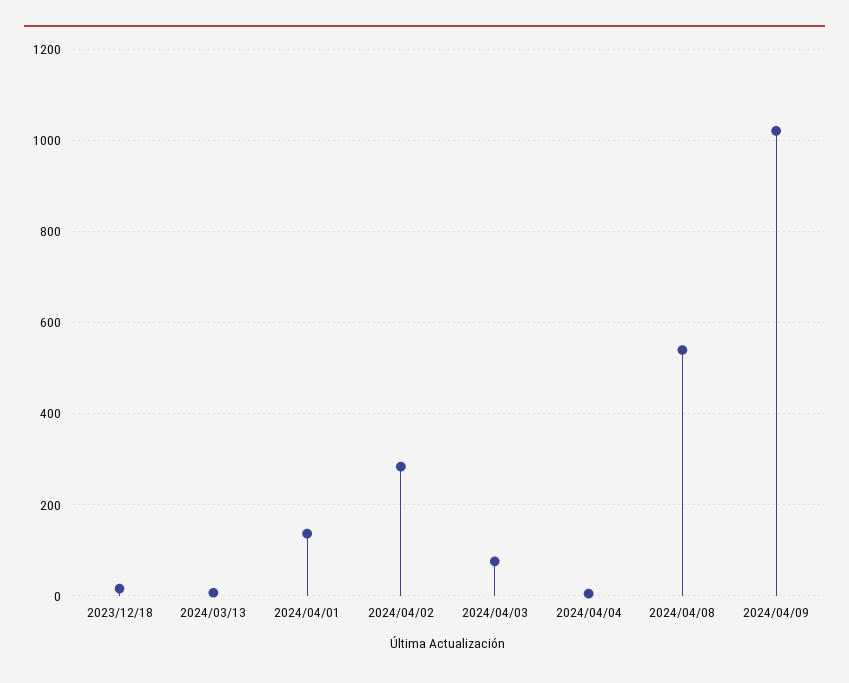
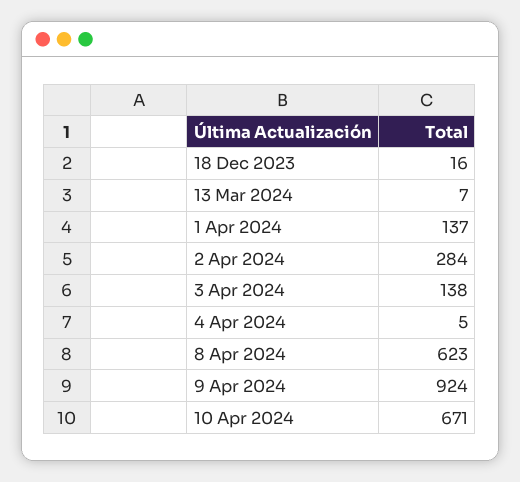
2024/04/03: 80 -> 138
2024/04/08: 540 -> 623
2024/04/09: 1020 -> 924
10 Apr 2024: none -> 671

